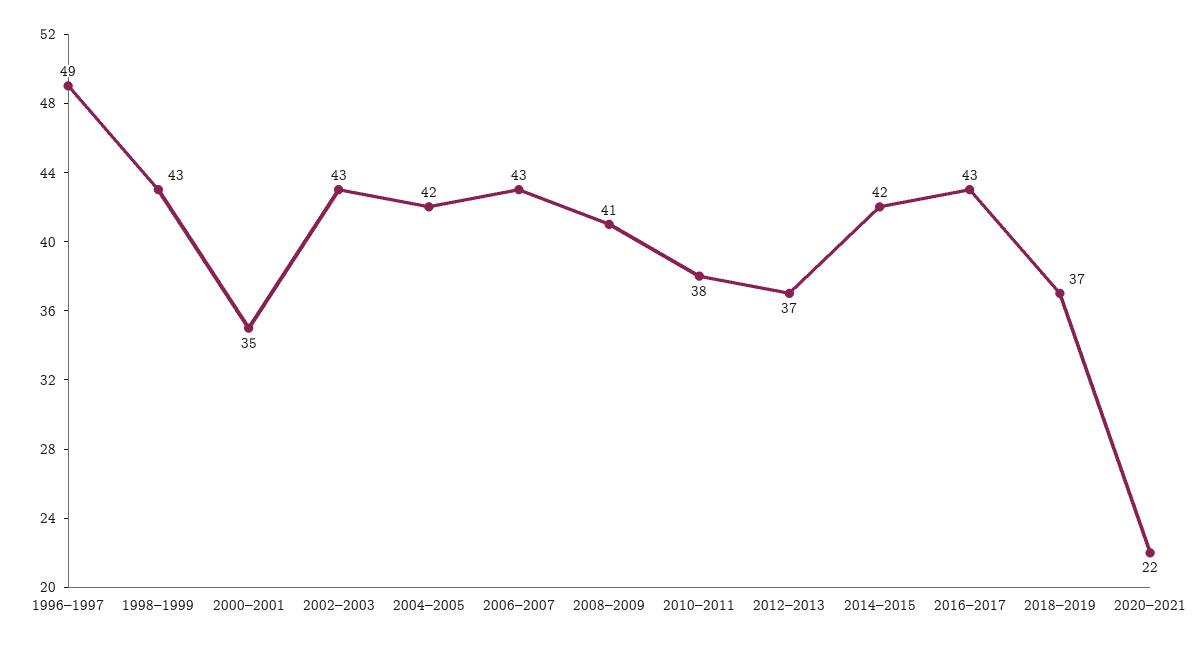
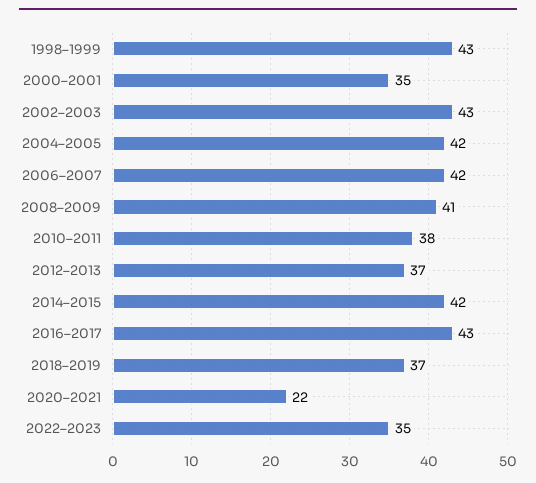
1996–1997: 49 -> none
2006–2007: 43 -> 42
2022–2023: none -> 35

